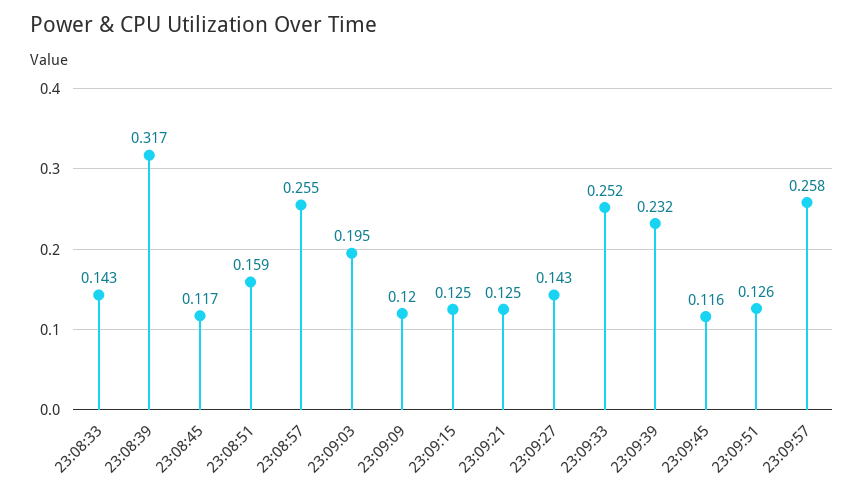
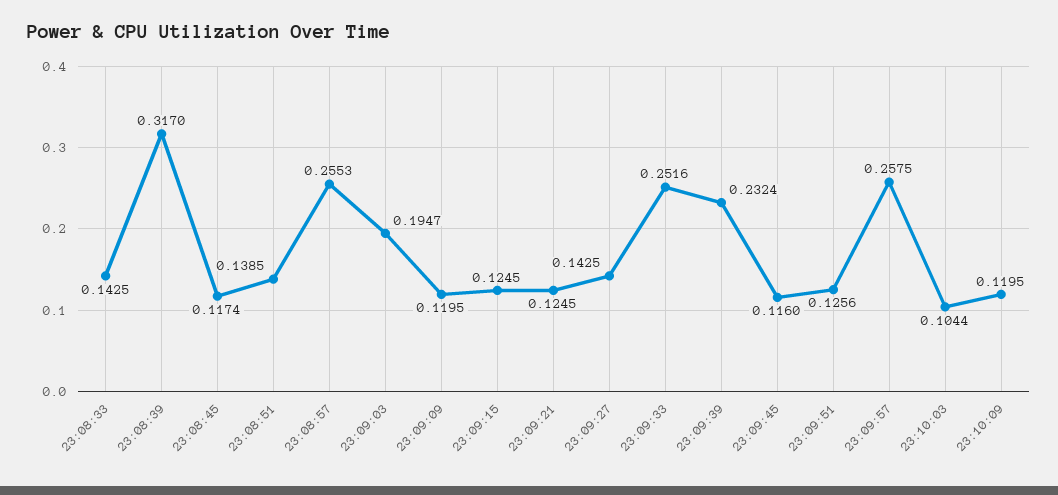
23:08:51: 0.159 -> 0.1385
23:10:03: none -> 0.1044
23:10:09: none -> 0.1195

